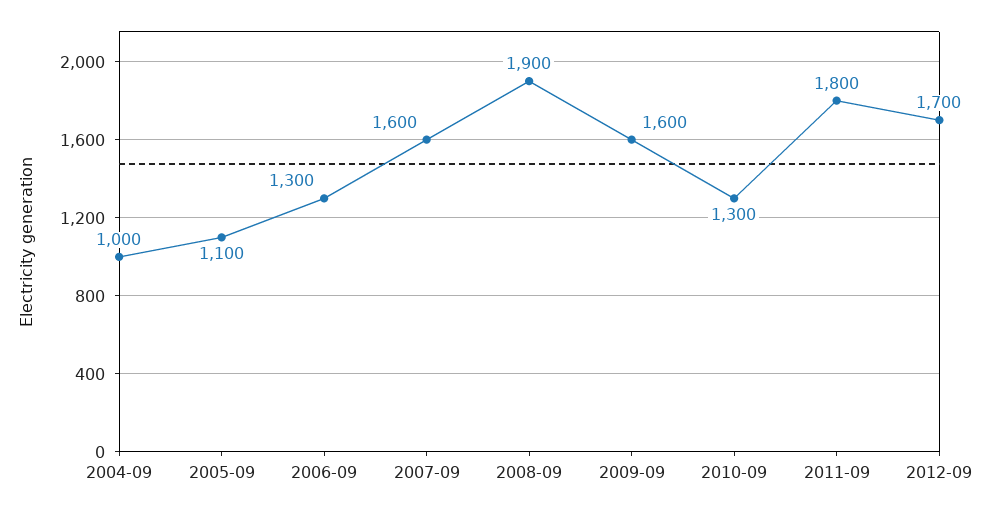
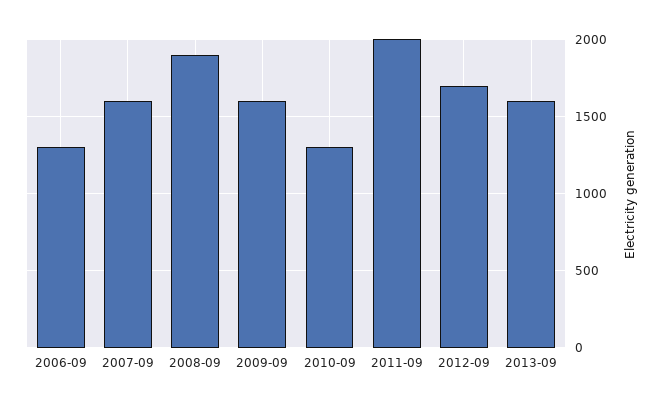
2004-09: 1000 -> none
2005-09: 1100 -> none
2011-09: 1800 -> 2000
2013-09: none -> 1600

